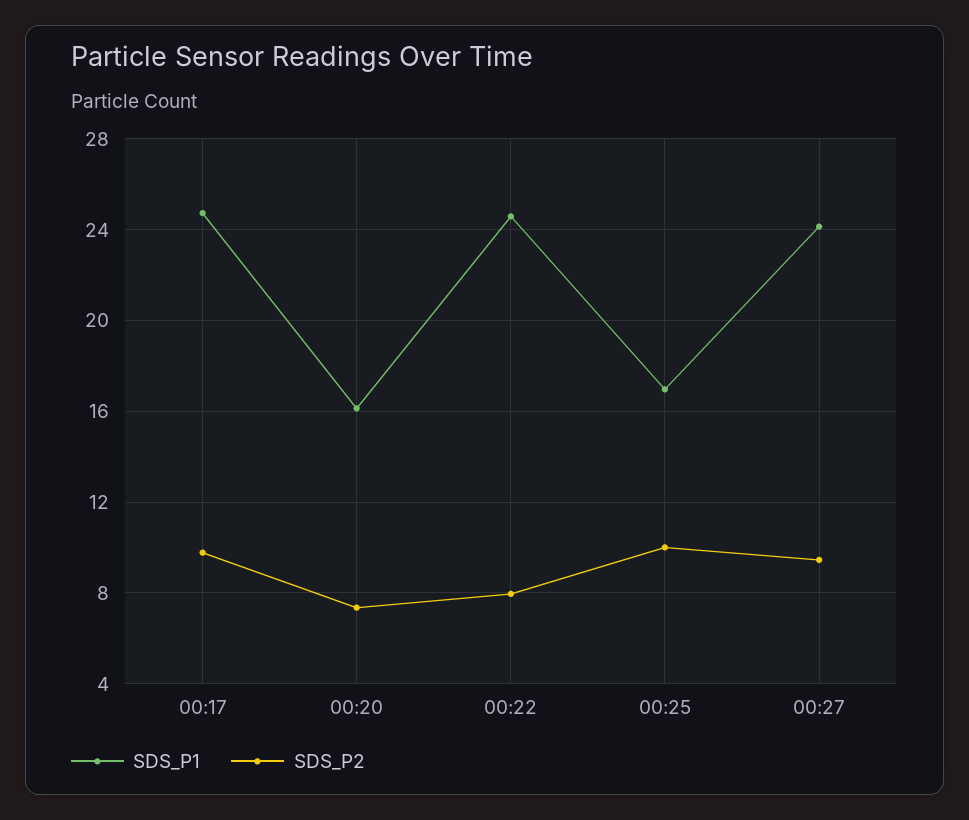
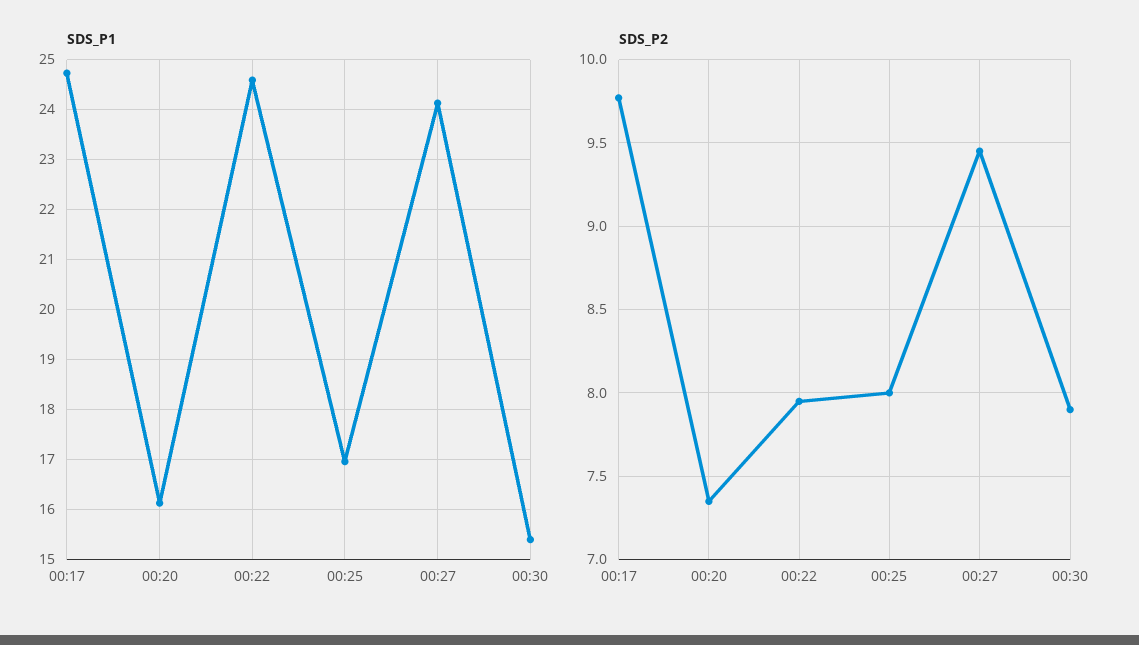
SDS_P2, 00:25: 10 -> 8
SDS_P1, 00:30: none -> 15.4
SDS_P2, 00:30: none -> 7.9

